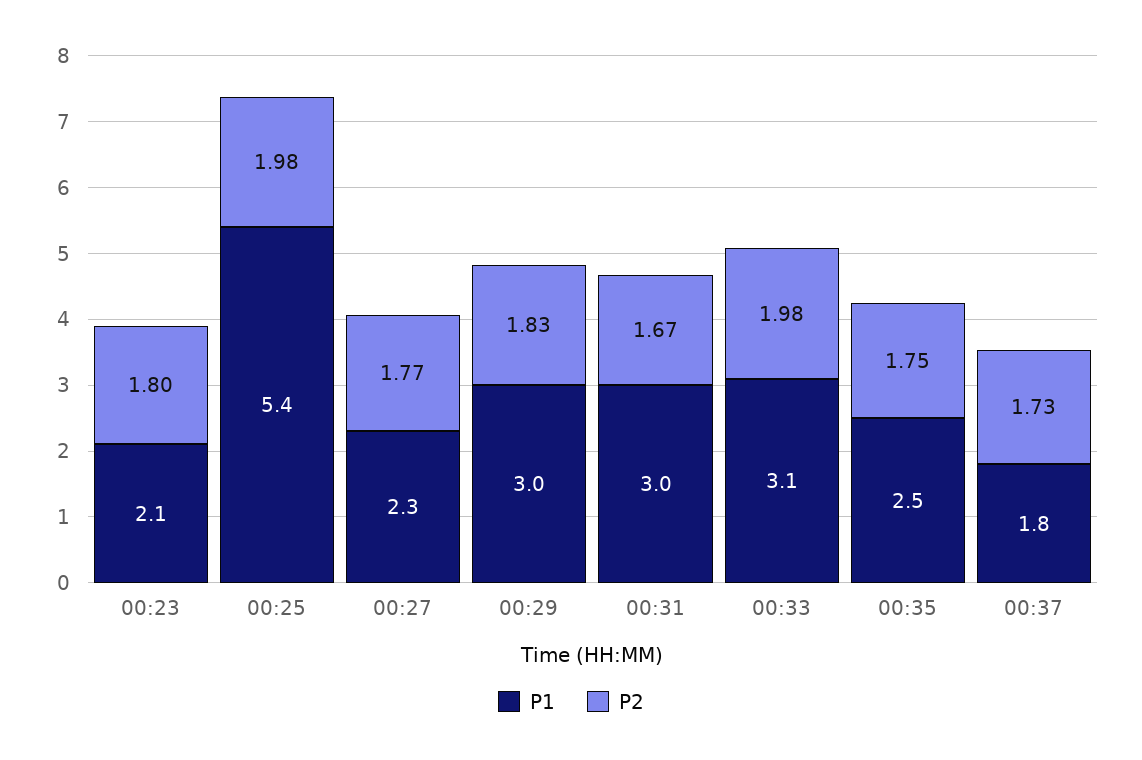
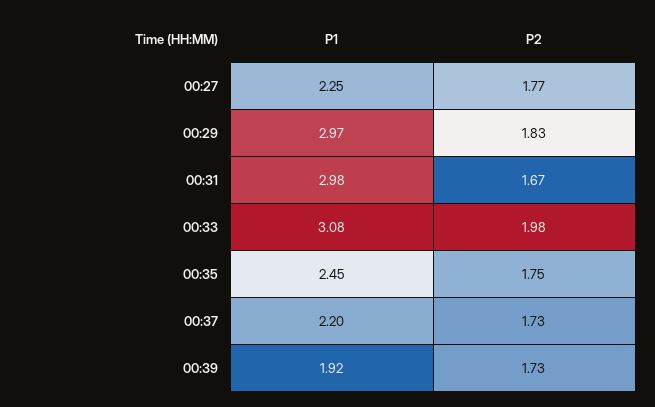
P1, 00:23: 2.1 -> none
P2, 00:23: 1.8 -> none
P1, 00:25: 5.4 -> none
P2, 00:25: 1.98 -> none
P1, 00:37: 1.8 -> 2.2
P1, 00:39: none -> 1.92
P2, 00:39: none -> 1.73

